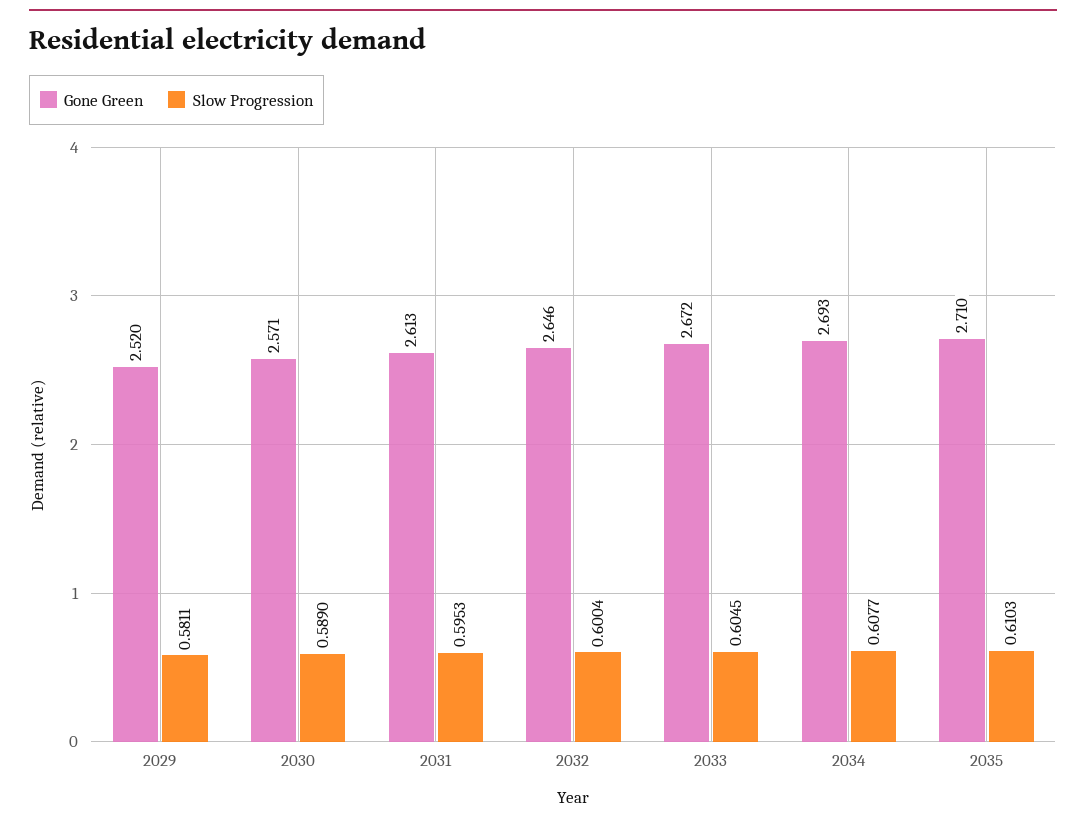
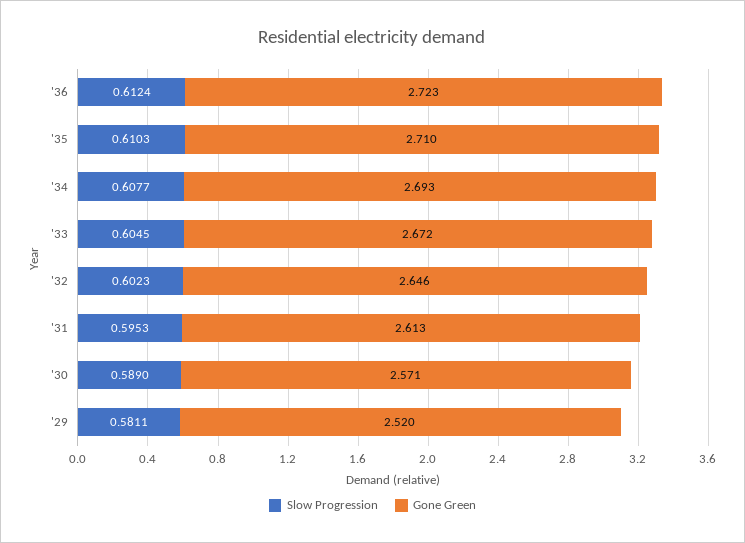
Slow Progression, 2032: 0.6004 -> 0.6023
Slow Progression, '36: none -> 0.6124
Gone Green, '36: none -> 2.723

